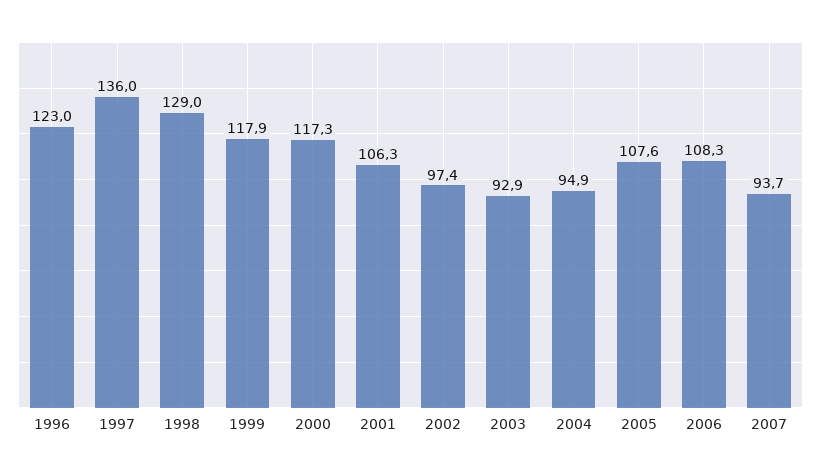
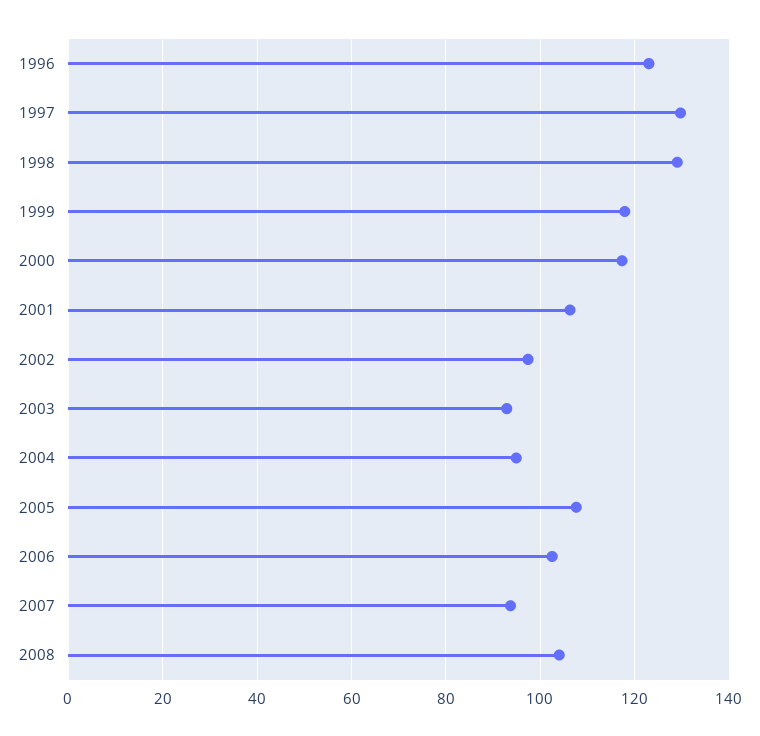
1997: 136 -> 130
2006: 108.3 -> 102
2008: none -> 104

